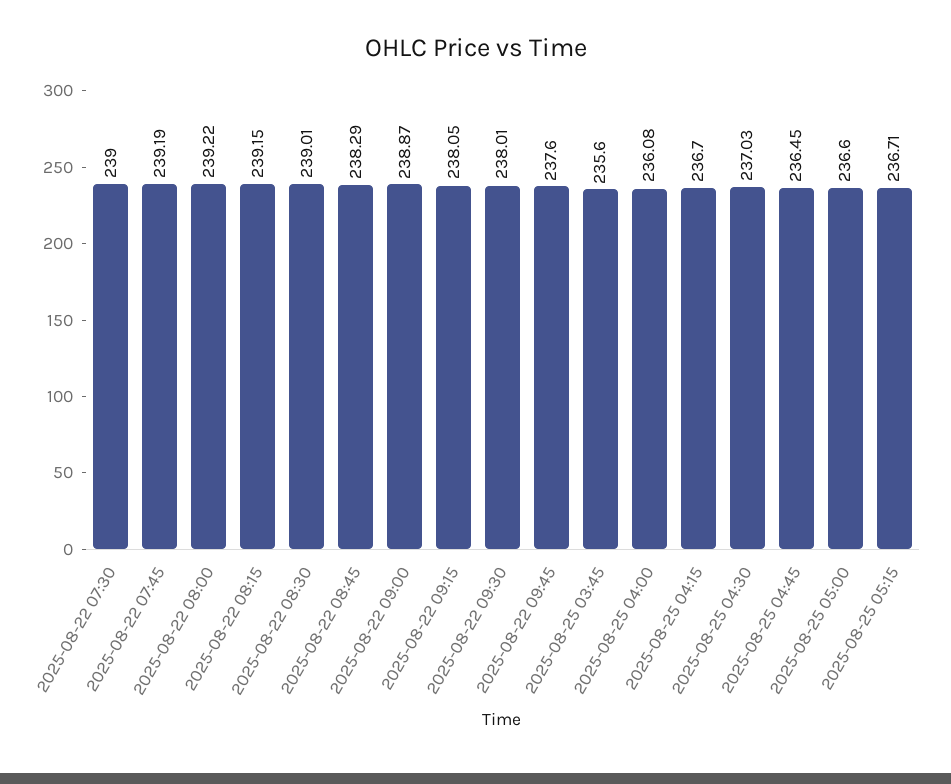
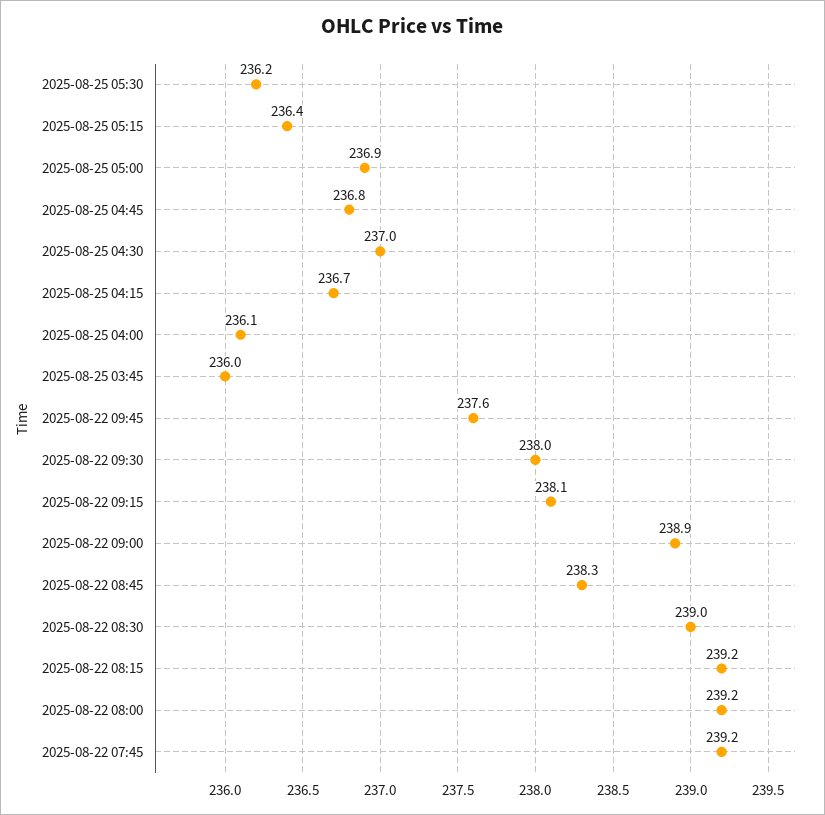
2025-08-22 07:30: 239 -> none
2025-08-25 03:45: 235.6 -> 236
2025-08-25 04:45: 236.45 -> 236.8
2025-08-25 05:00: 236.6 -> 236.9
2025-08-25 05:15: 236.71 -> 236.4
2025-08-25 05:30: none -> 236.2

